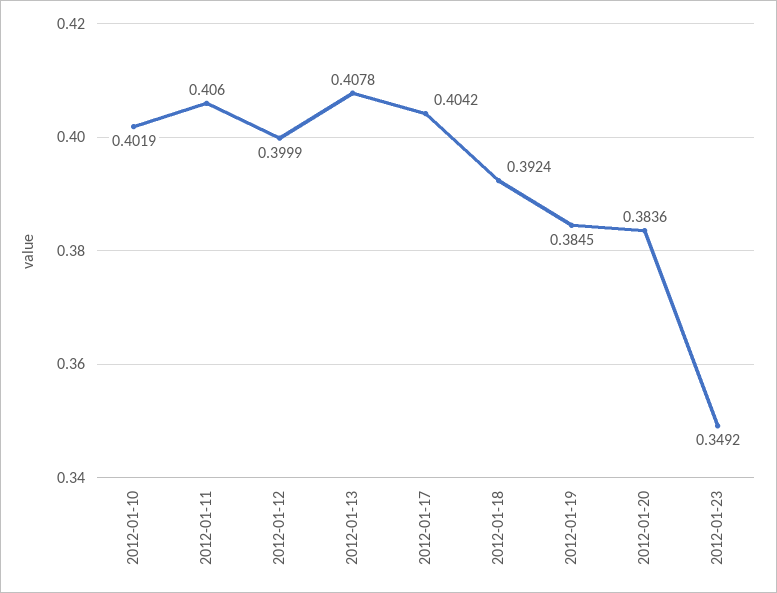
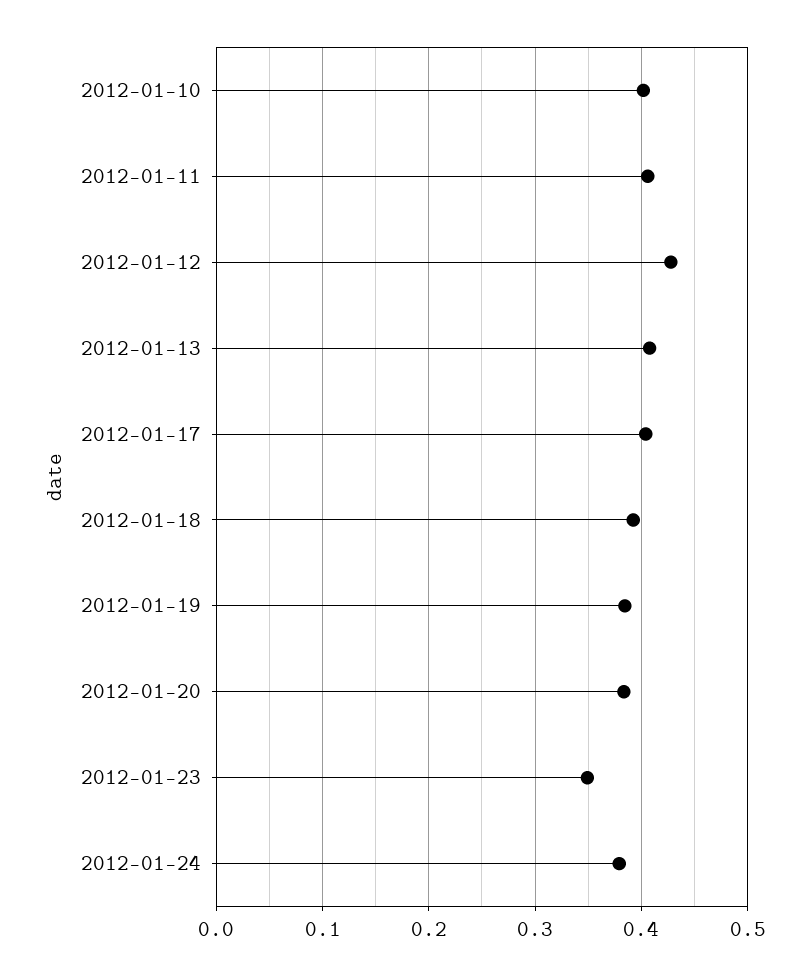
2012-01-12: 0.3999 -> 0.43
2012-01-24: none -> 0.38

